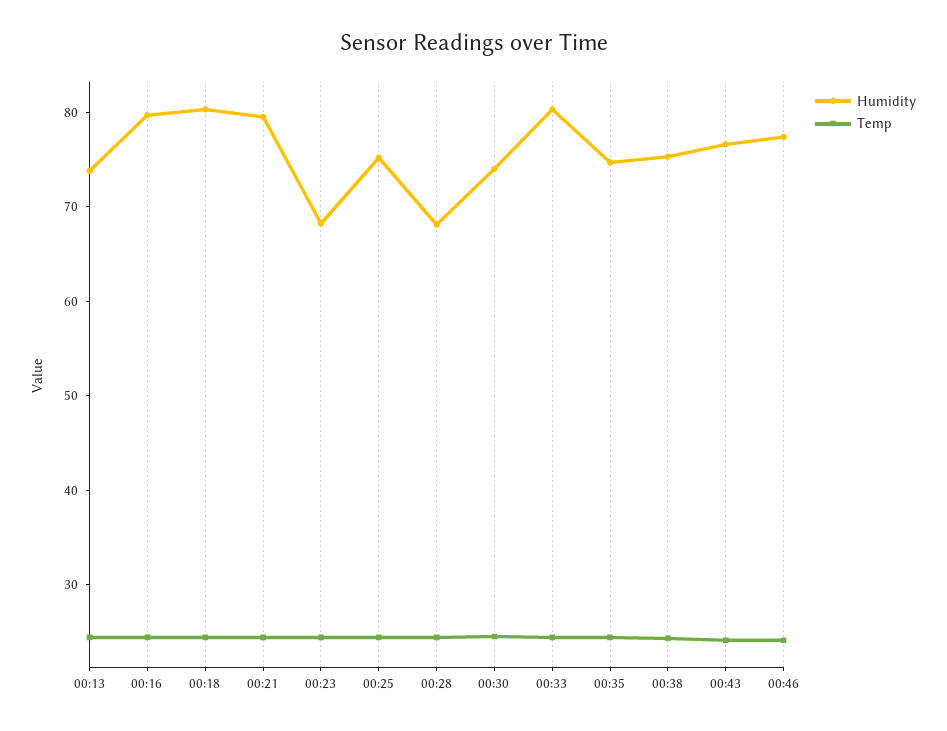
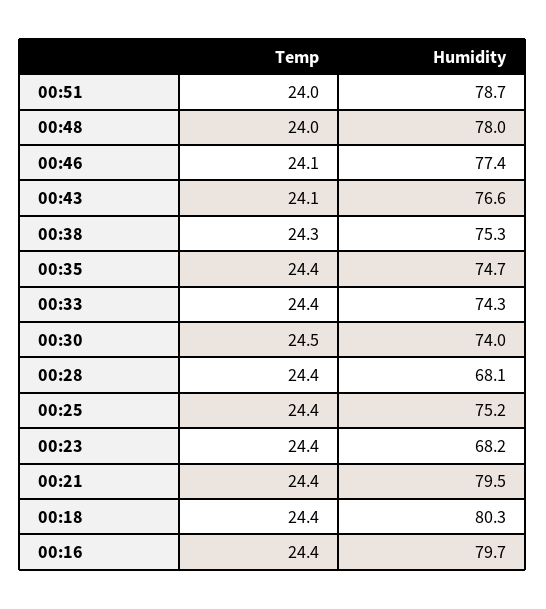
Humidity, 00:13: 74 -> none
Temp, 00:13: 24 -> none
Humidity, 00:33: 80 -> 74.3
Temp, 00:51: none -> 24
Humidity, 00:51: none -> 78.7
Temp, 00:48: none -> 24
Humidity, 00:48: none -> 78

